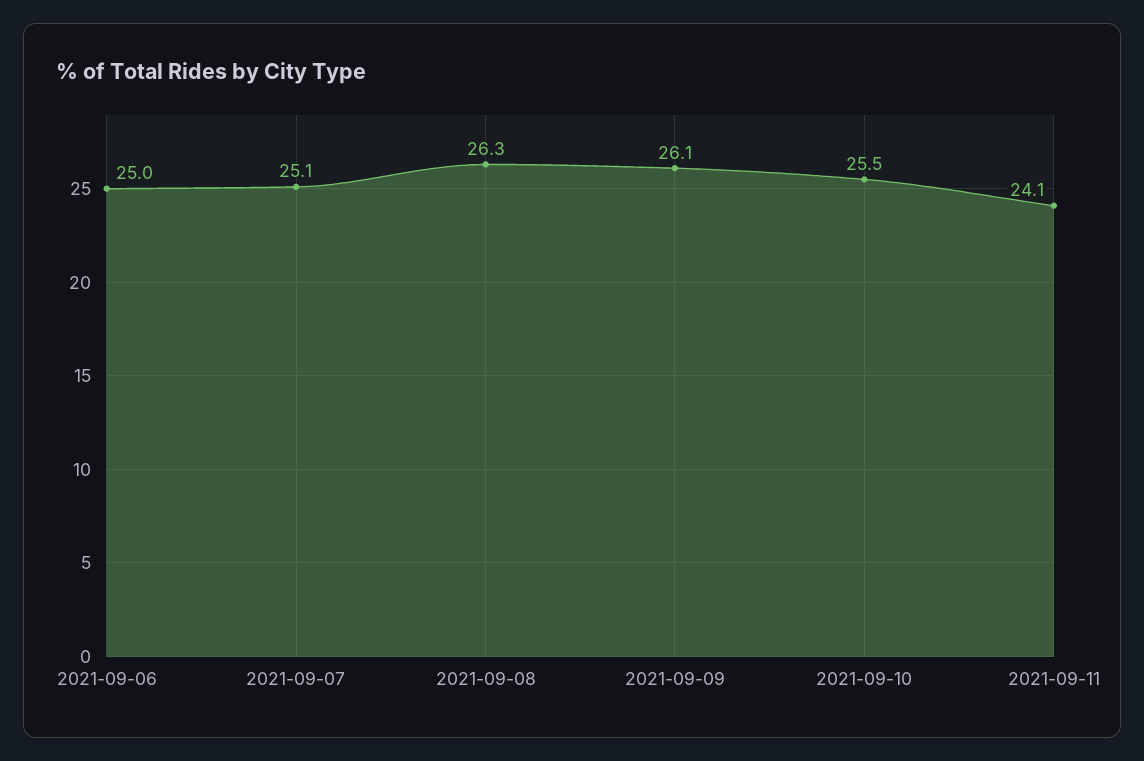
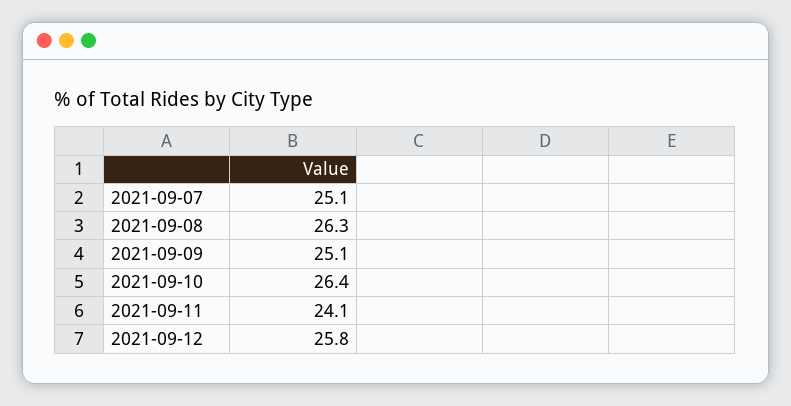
2021-09-06: 25 -> none
2021-09-09: 26.1 -> 25.1
2021-09-10: 25.5 -> 26.4
2021-09-12: none -> 25.8

